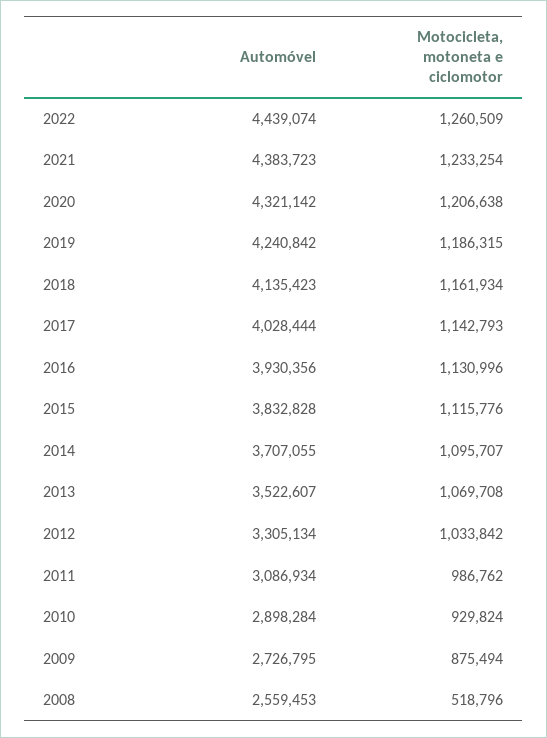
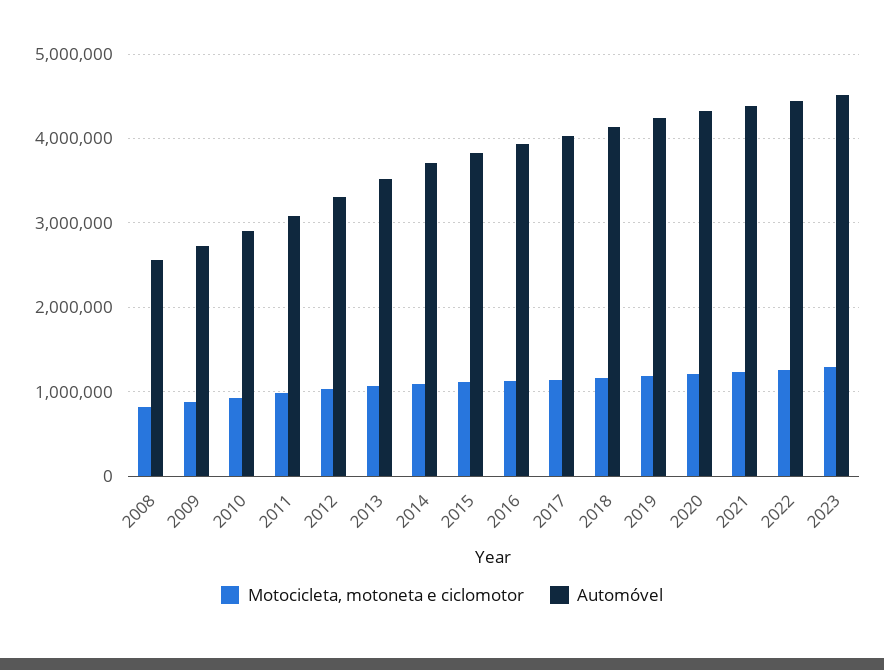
Motocicleta, motoneta e ciclomotor, 2008: 518796 -> 800000
Motocicleta, motoneta e ciclomotor, 2023: none -> 1300000
Automóvel, 2023: none -> 4500000

